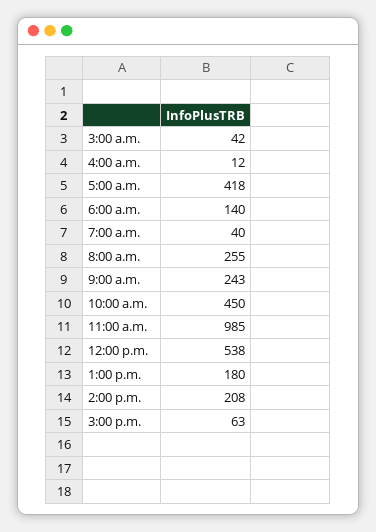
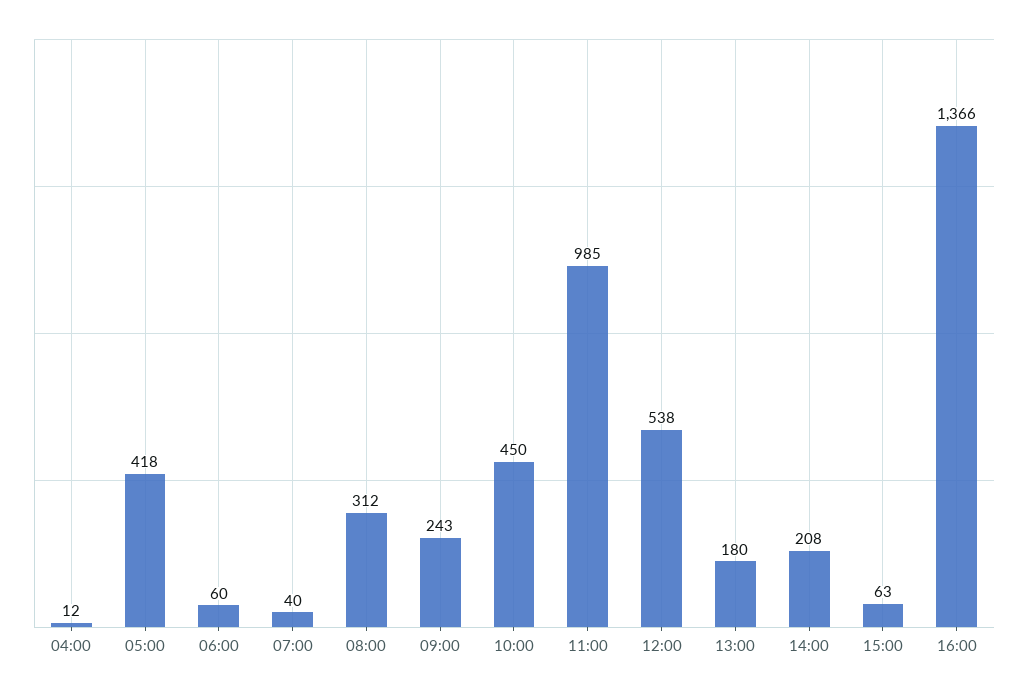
3:00 a.m.: 42 -> none
6:00 a.m.: 140 -> 60
8:00 a.m.: 255 -> 312
16:00: none -> 1366

